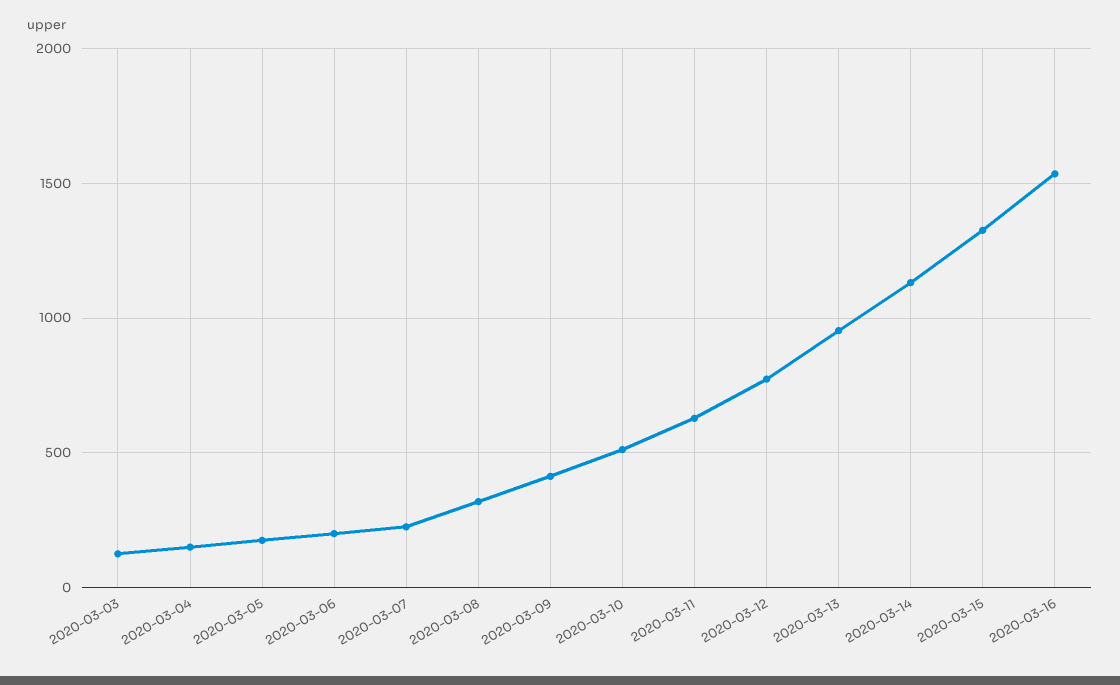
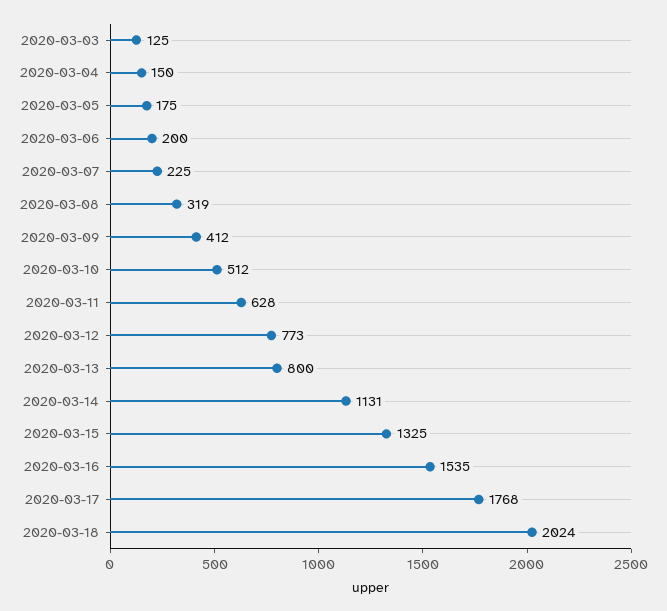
2020-03-13: 950 -> 800
2020-03-17: none -> 1768
2020-03-18: none -> 2024

